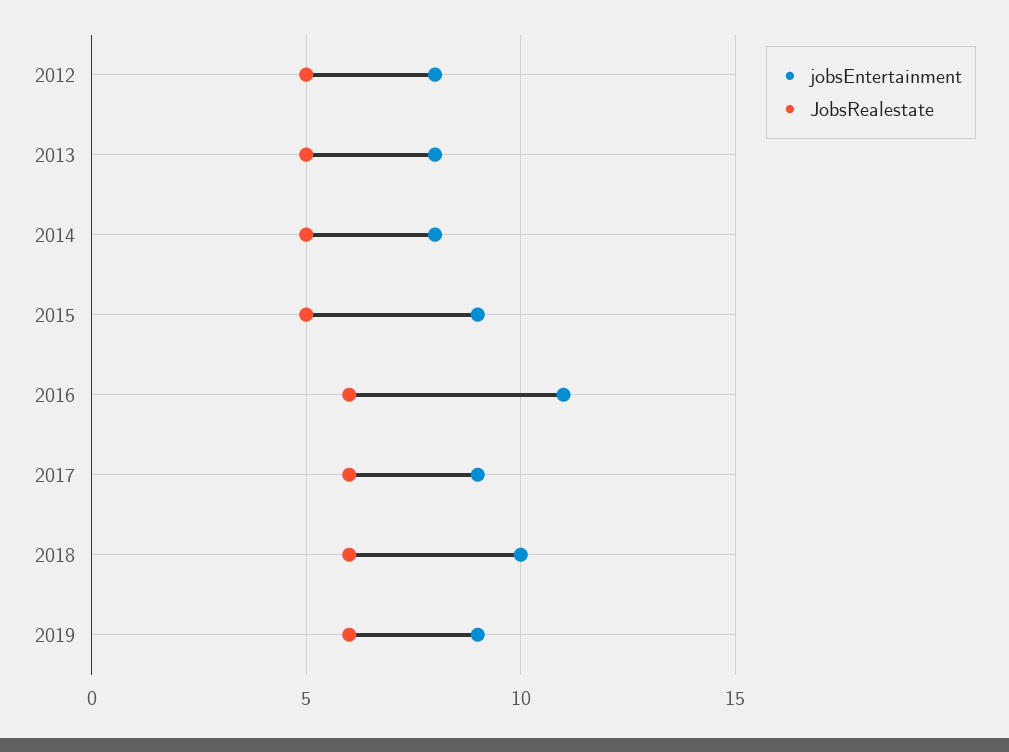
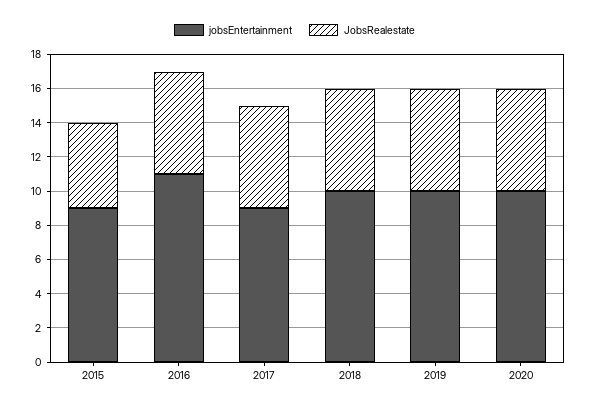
jobsEntertainment, 2012: 8 -> none
JobsRealestate, 2012: 5 -> none
jobsEntertainment, 2013: 8 -> none
JobsRealestate, 2013: 5 -> none
jobsEntertainment, 2014: 8 -> none
JobsRealestate, 2014: 5 -> none
jobsEntertainment, 2019: 9 -> 10
jobsEntertainment, 2020: none -> 10
JobsRealestate, 2020: none -> 6

